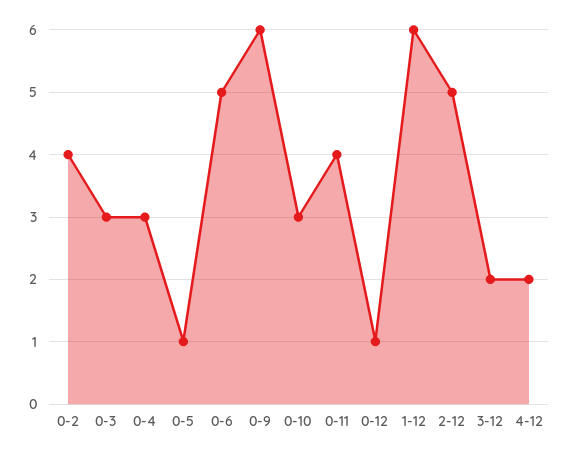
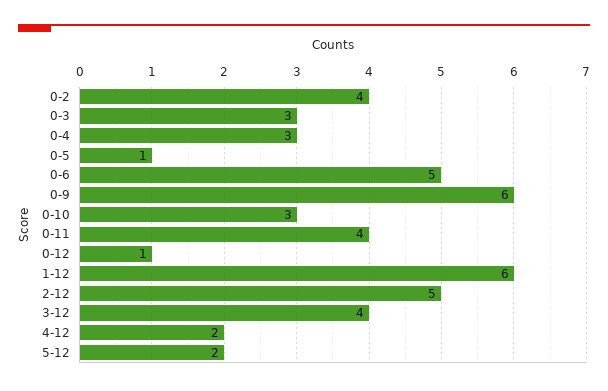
3-12: 2 -> 4
5-12: none -> 2

